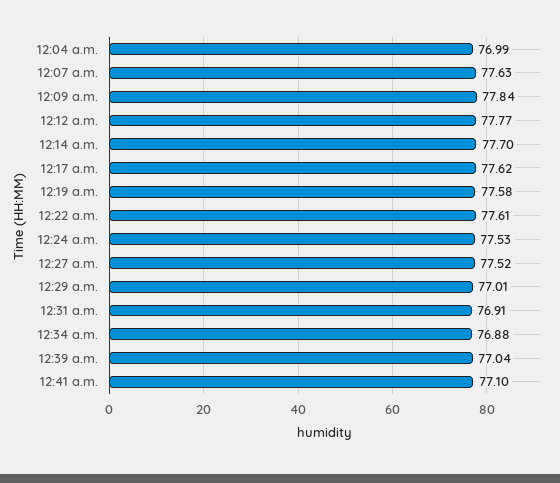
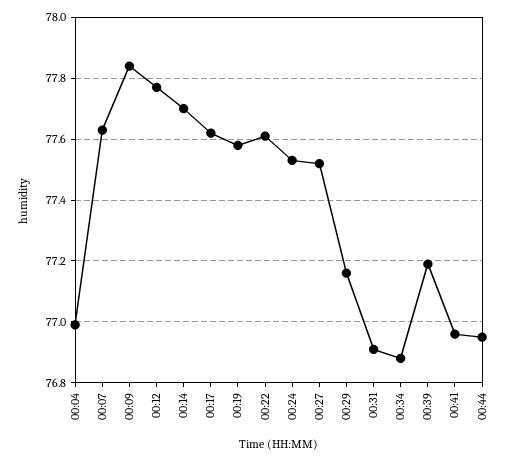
12:29 a.m.: 77.01 -> 77.15
12:39 a.m.: 77.04 -> 77.2
12:41 a.m.: 77.1 -> 76.95
00:44: none -> 76.95

